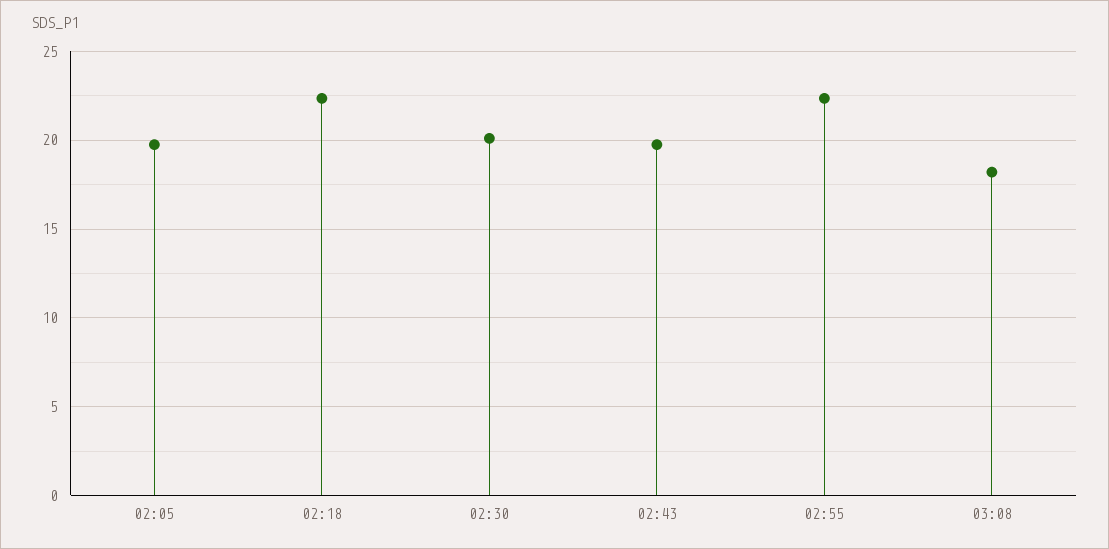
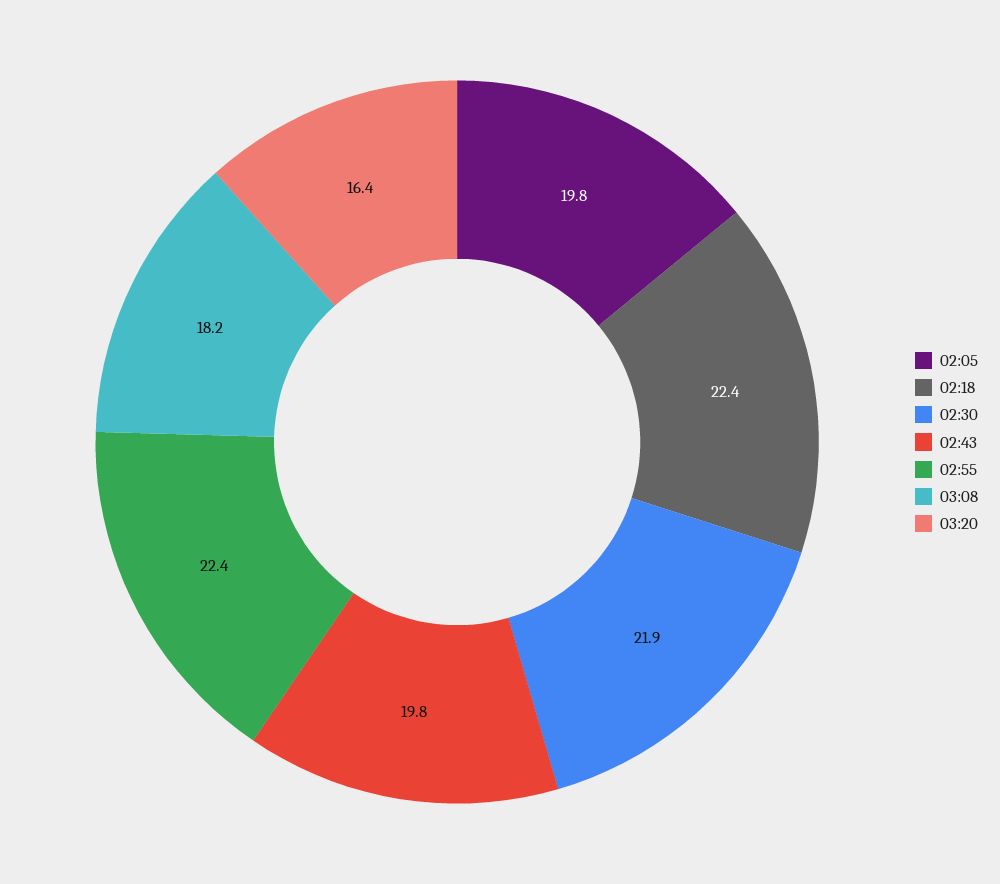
02:30: 20 -> 21.9
03:20: none -> 16.4

